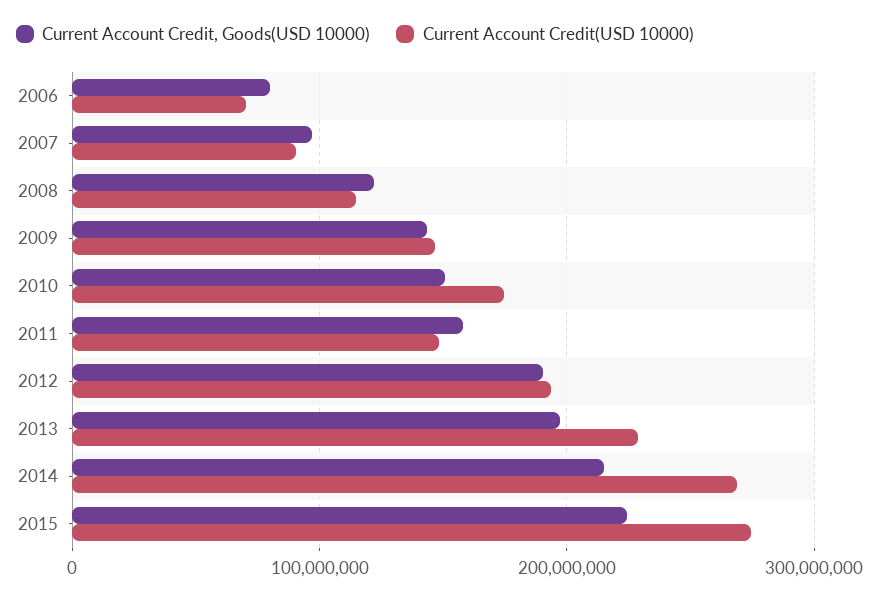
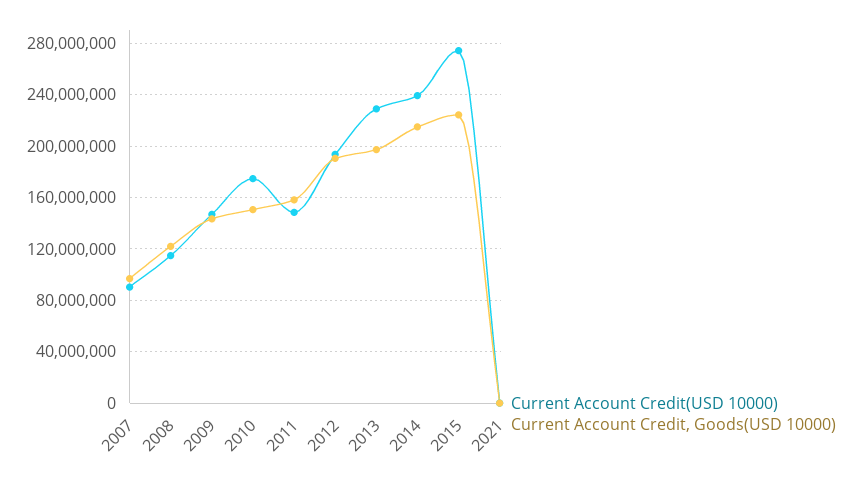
Current Account Credit, Goods(USD 10000), 2006: 80000000 -> none
Current Account Credit(USD 10000), 2006: 70000000 -> none
Current Account Credit(USD 10000), 2014: 270000000 -> 240000000
Current Account Credit(USD 10000), 2021: none -> 0
Current Account Credit, Goods(USD 10000), 2021: none -> 0

